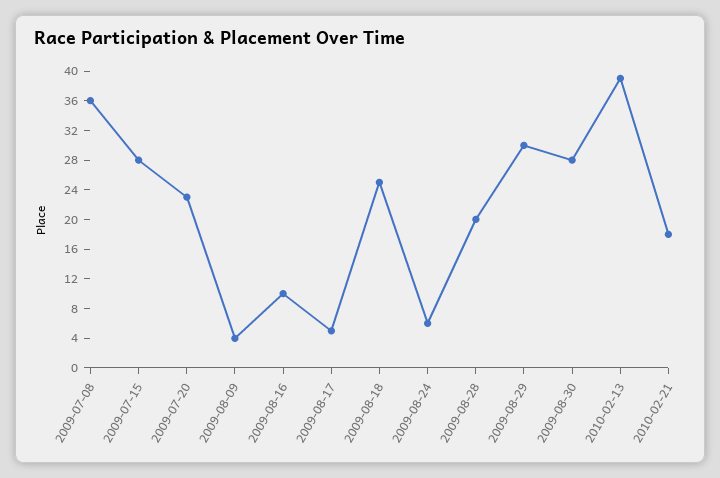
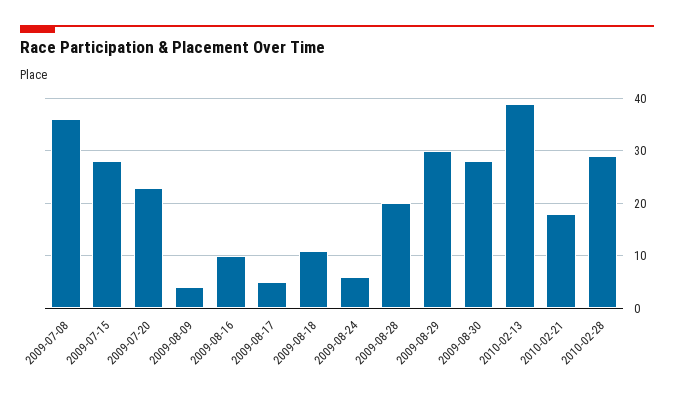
2009-08-18: 24 -> 10
2010-02-28: none -> 30

